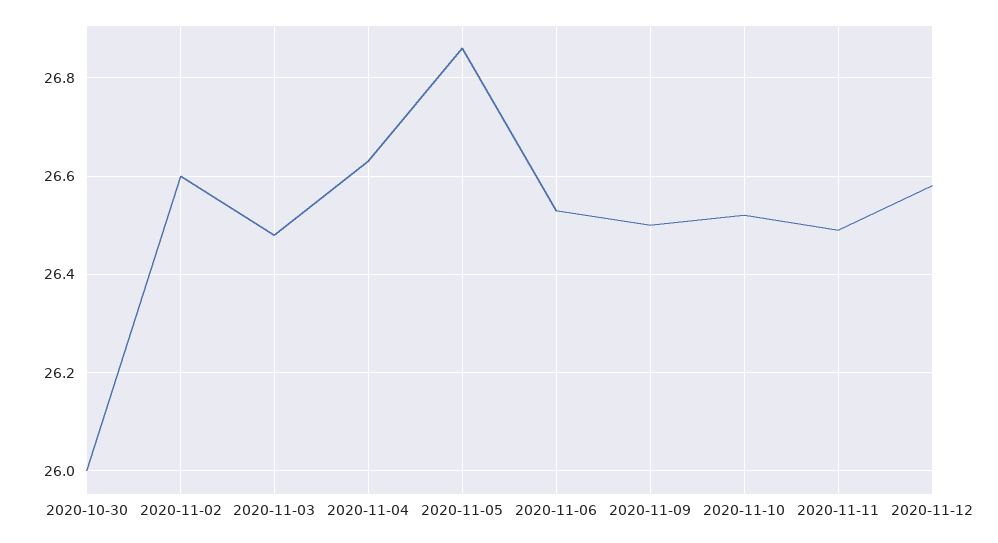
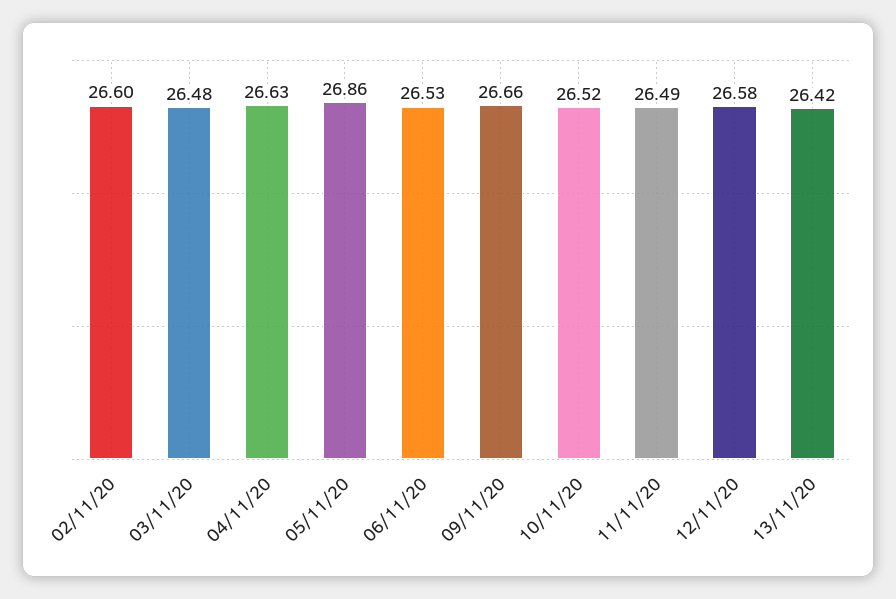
2020-10-30: 26 -> none
2020-11-09: 26.5 -> 26.66
13/11/20: none -> 26.42

